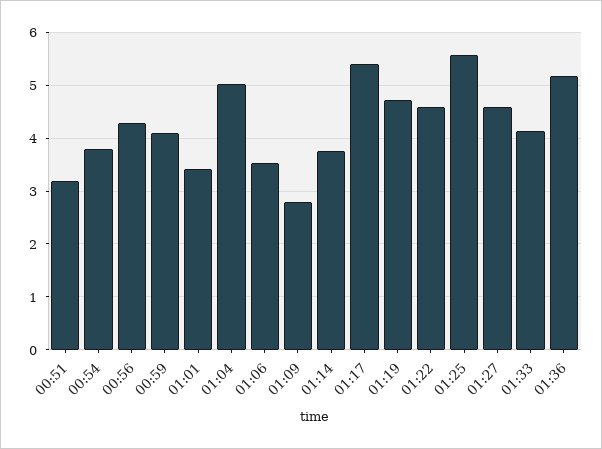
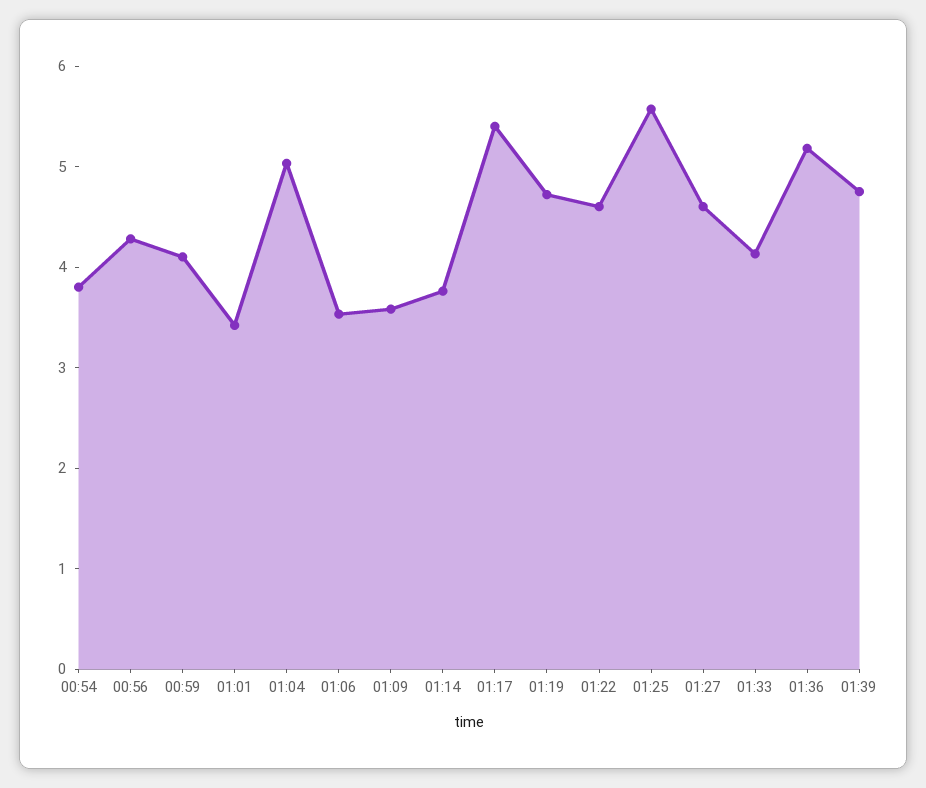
00:51: 3.2 -> none
01:09: 2.8 -> 3.6
01:39: none -> 4.8

